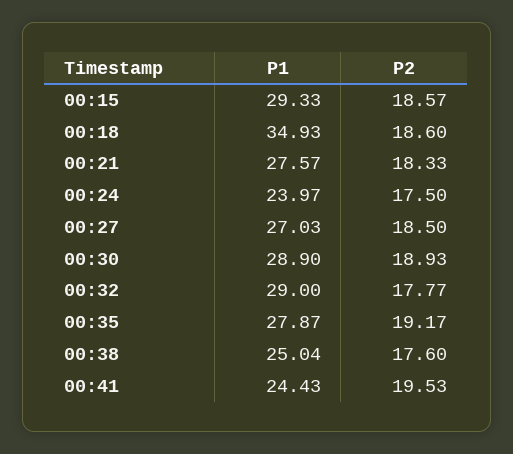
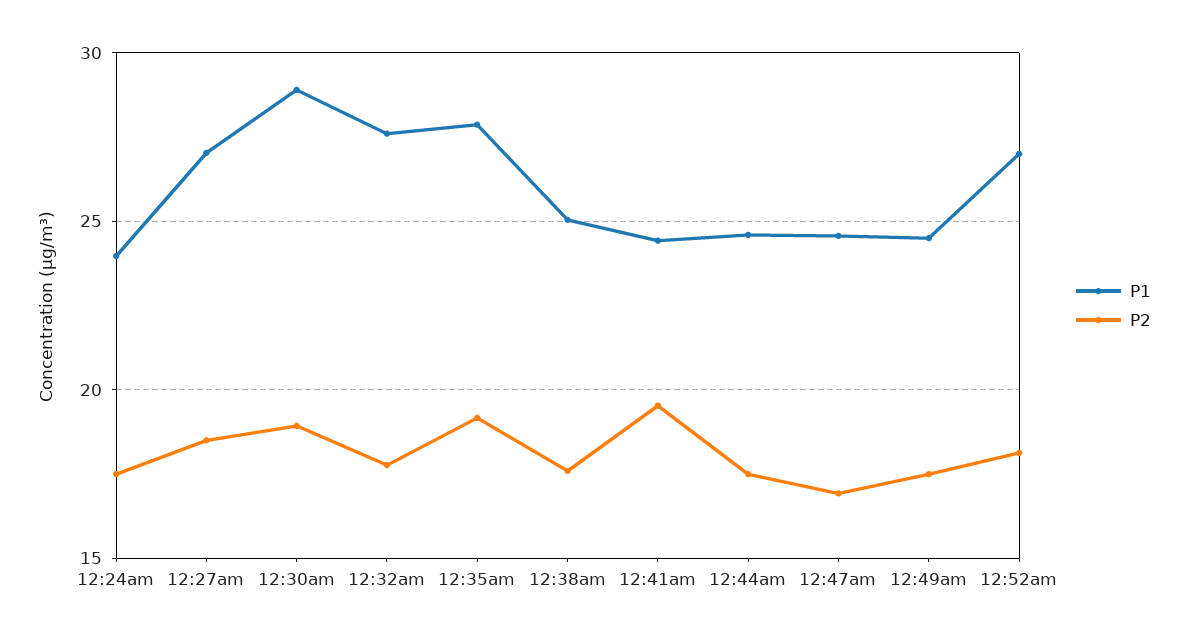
P1, 00:15: 29.33 -> none
P2, 00:15: 18.57 -> none
P1, 00:18: 34.93 -> none
P2, 00:18: 18.6 -> none
P1, 00:21: 27.57 -> none
P2, 00:21: 18.33 -> none
P1, 00:32: 29 -> 27.5
P1, 12:44am: none -> 24.5
P2, 12:44am: none -> 17.5
P1, 12:47am: none -> 24.5
P2, 12:47am: none -> 17
P1, 12:49am: none -> 24.5
P2, 12:49am: none -> 17.5
P1, 12:52am: none -> 27
P2, 12:52am: none -> 18

